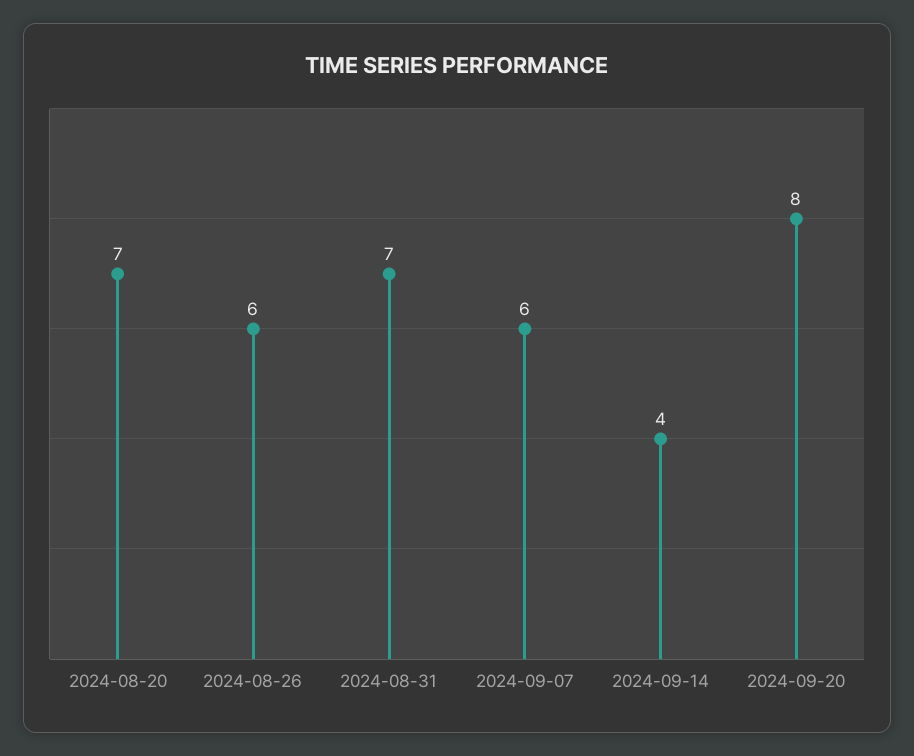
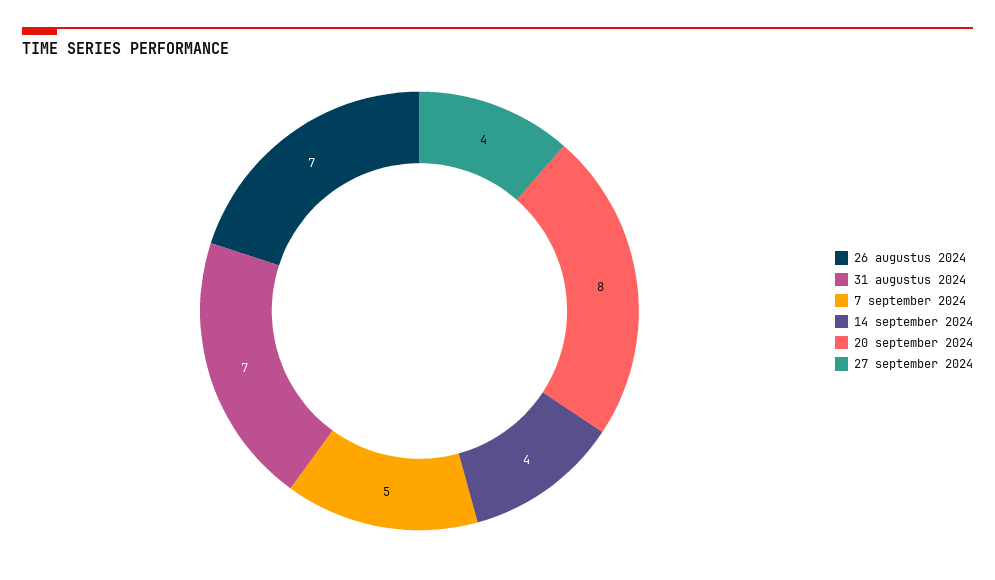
2024-08-20: 7 -> none
2024-08-26: 6 -> 7
2024-09-07: 6 -> 5
27 september 2024: none -> 4

